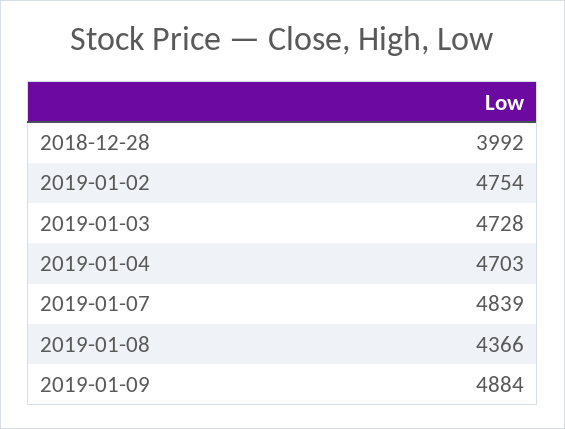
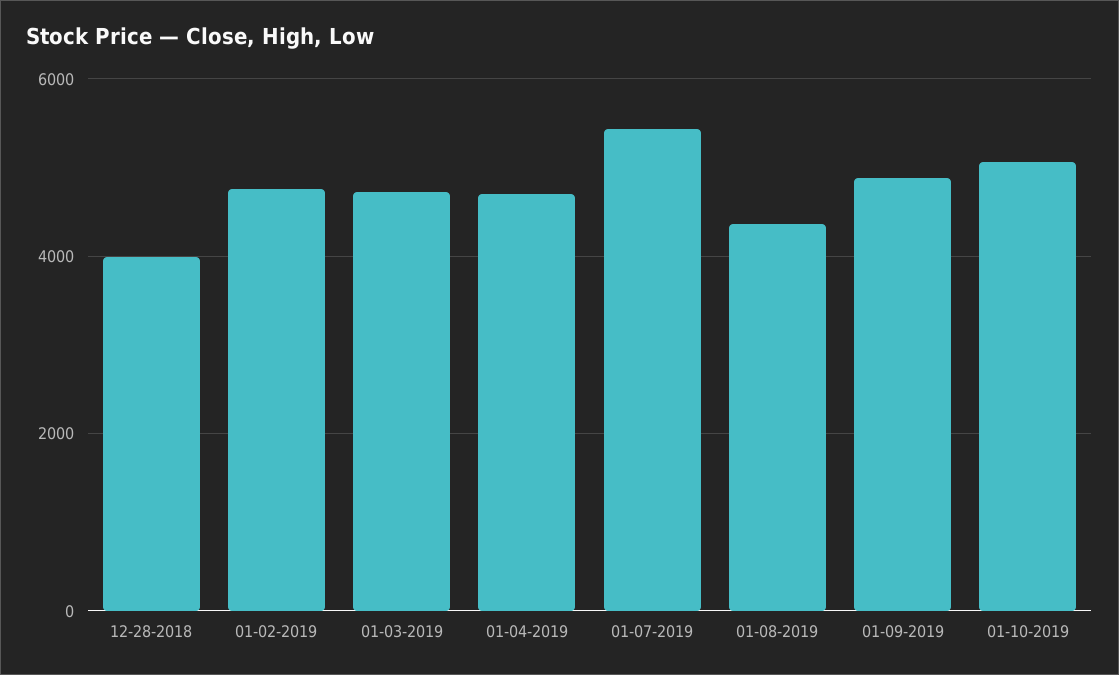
2019-01-07: 4839 -> 5400
01-10-2019: none -> 5000

